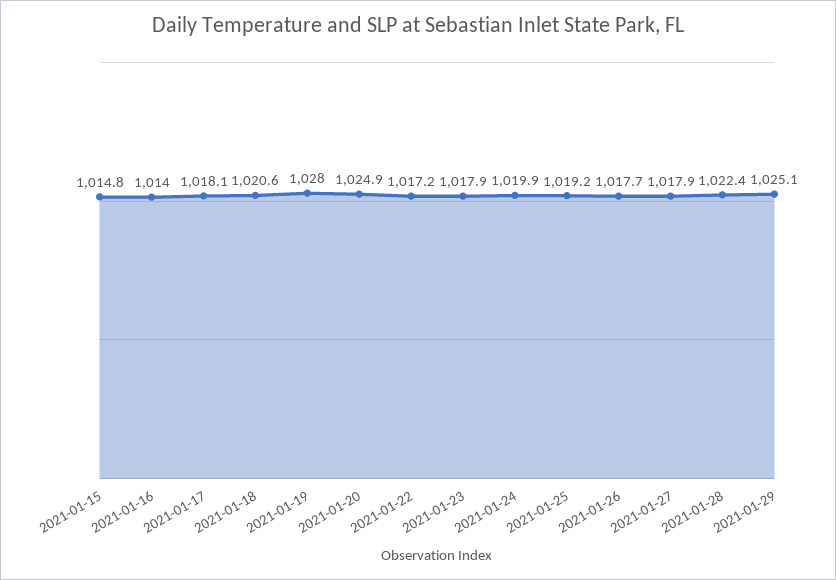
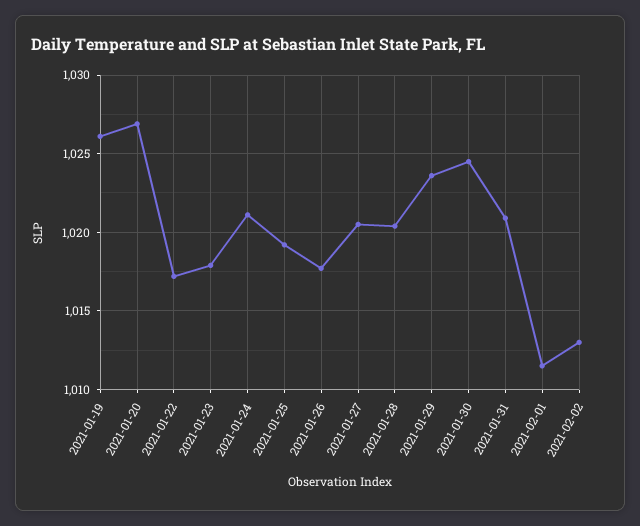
2021-01-15: 1014.8 -> none
2021-01-16: 1014 -> none
2021-01-17: 1018.1 -> none
2021-01-18: 1020.6 -> none
2021-01-19: 1028 -> 1026
2021-01-20: 1024.9 -> 1027
2021-01-24: 1019.9 -> 1021
2021-01-27: 1017.9 -> 1020.5
2021-01-28: 1022.4 -> 1020.5
2021-01-29: 1025.1 -> 1023.5
2021-01-30: none -> 1024.5
2021-01-31: none -> 1021
2021-02-01: none -> 1011.5
2021-02-02: none -> 1013

